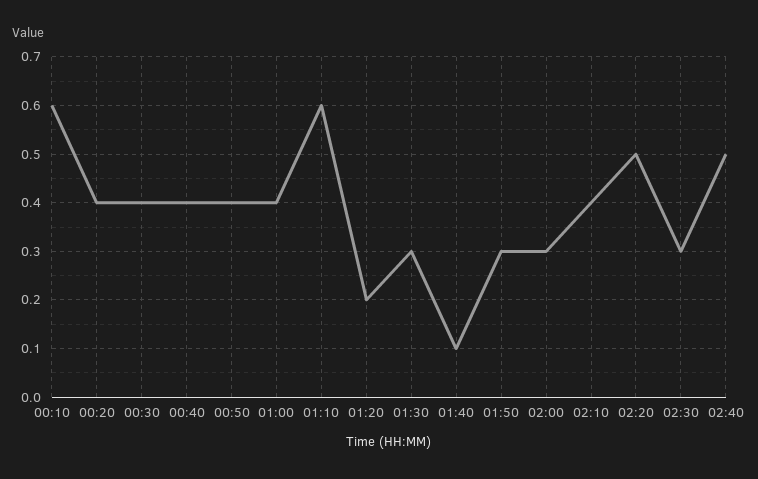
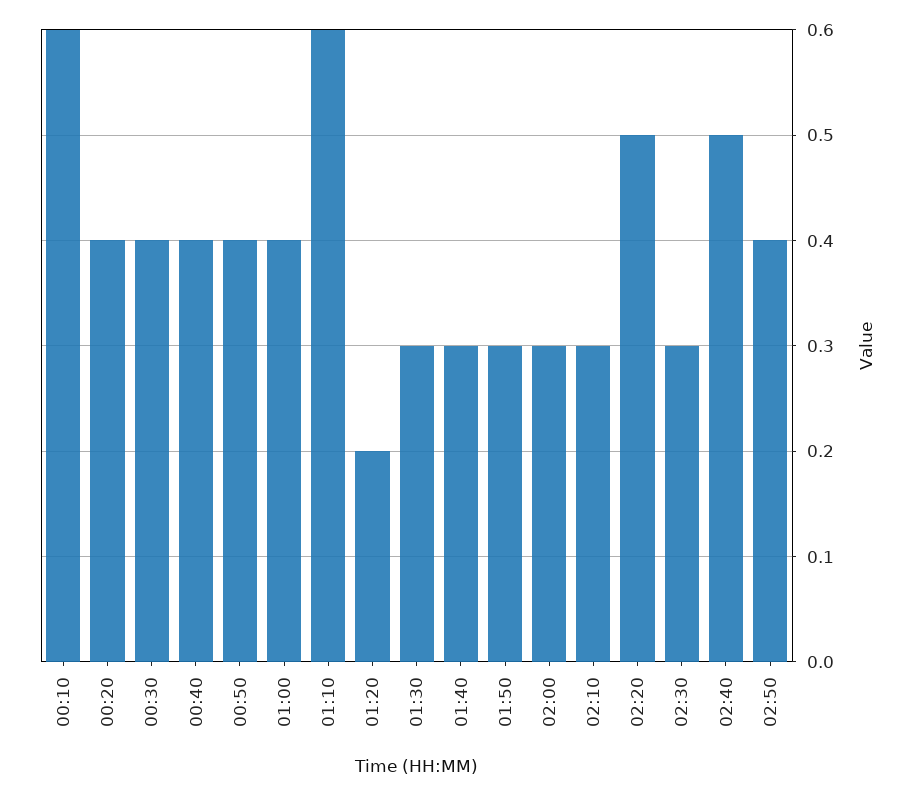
01:40: 0.1 -> 0.3
02:10: 0.4 -> 0.3
02:50: none -> 0.4

